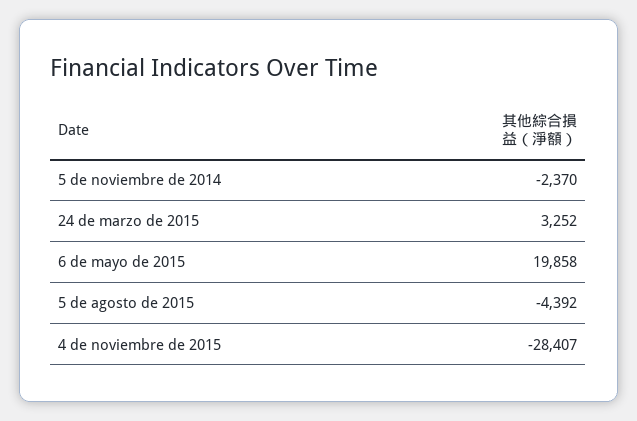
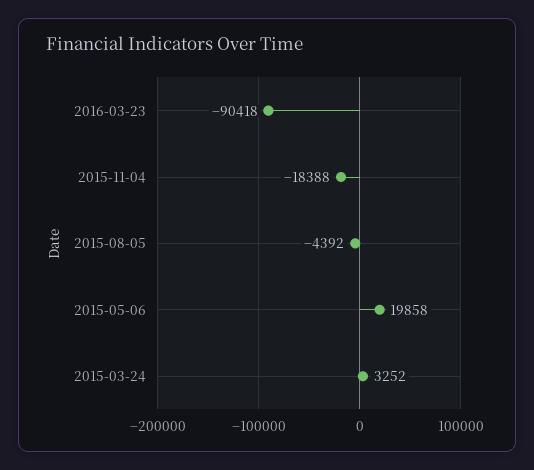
5 de noviembre de 2014: -2370 -> none
4 de noviembre de 2015: -28407 -> -18388
2016-03-23: none -> -90418

